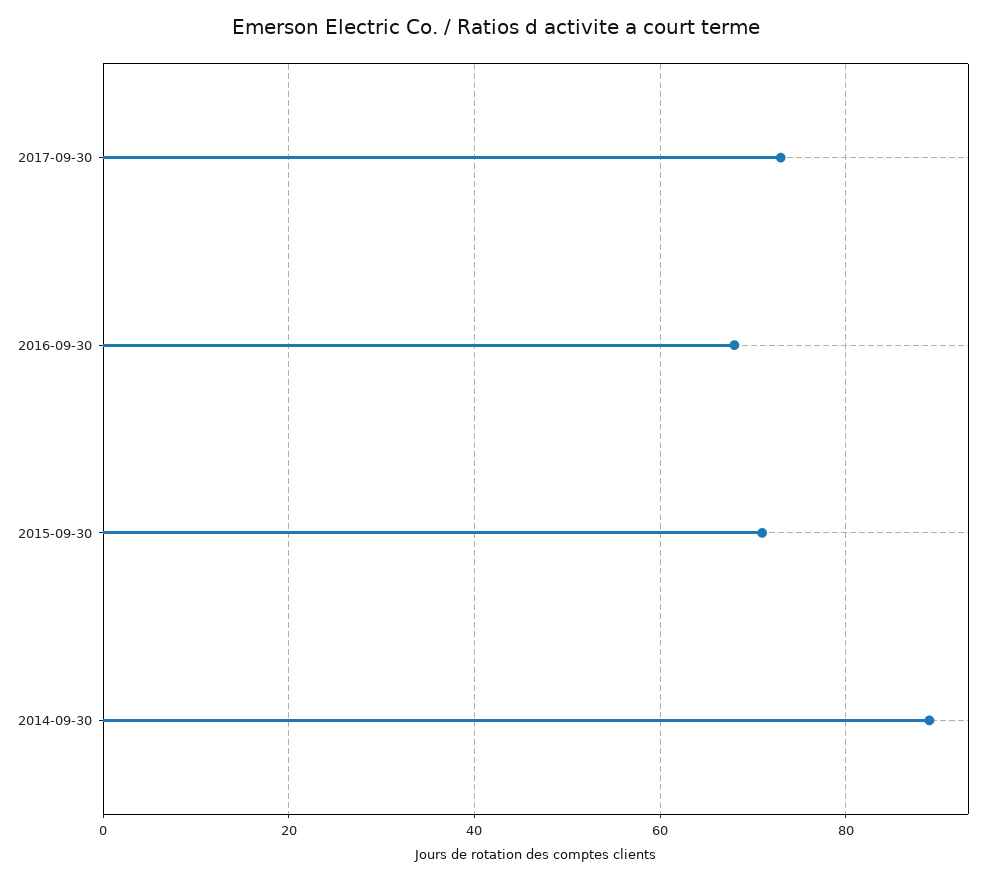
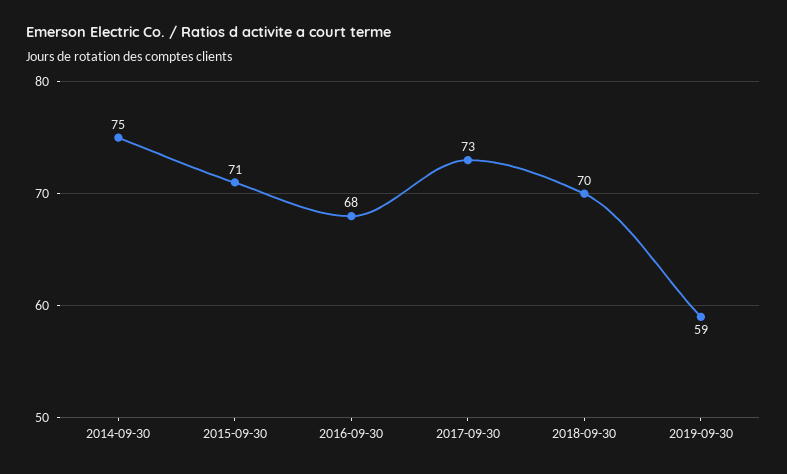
2014-09-30: 90 -> 75
2018-09-30: none -> 70
2019-09-30: none -> 59

